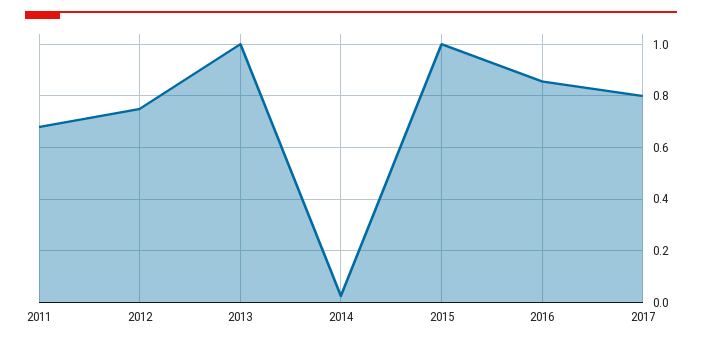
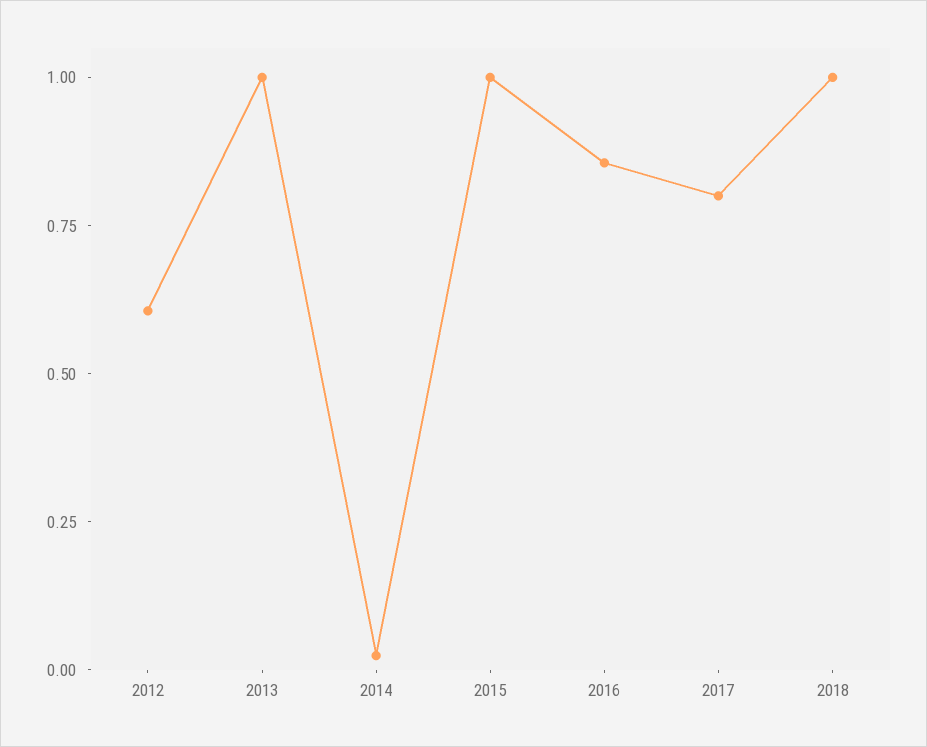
2011: 0.675 -> none
2012: 0.75 -> 0.6
2018: none -> 1

